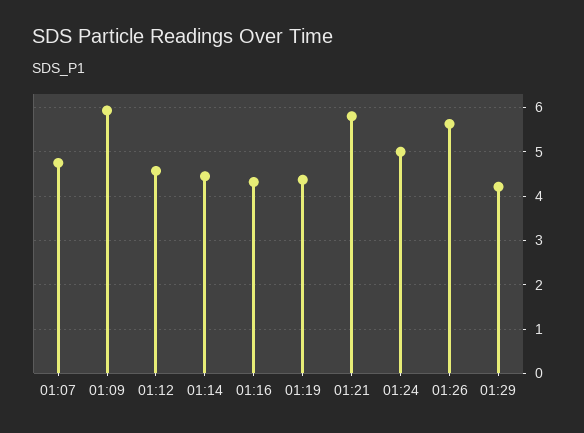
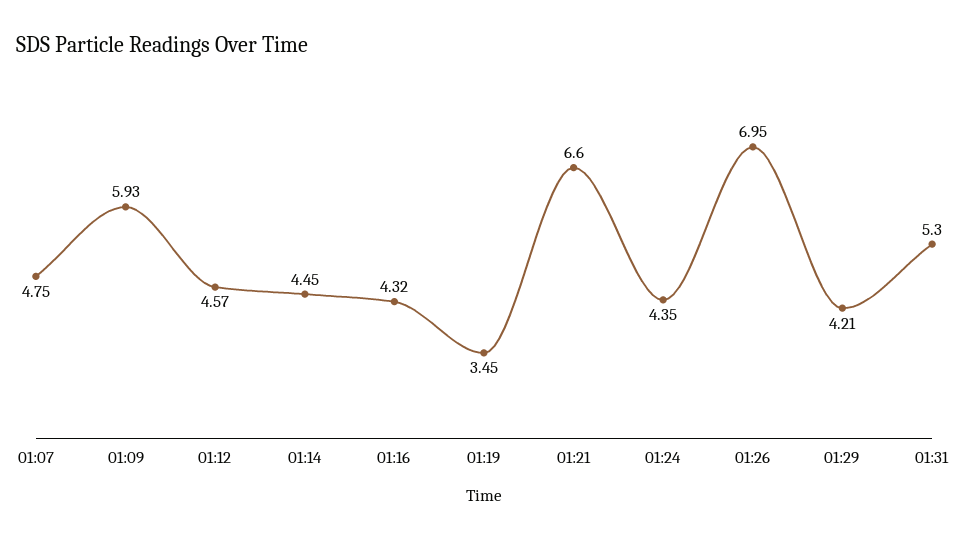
01:19: 4.4 -> 3.45
01:21: 5.8 -> 6.6
01:24: 5 -> 4.35
01:26: 5.6 -> 6.95
01:31: none -> 5.3

